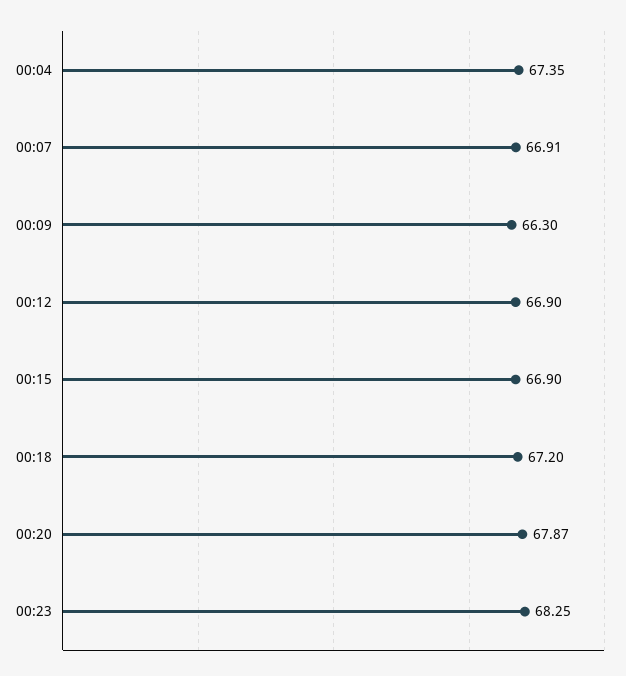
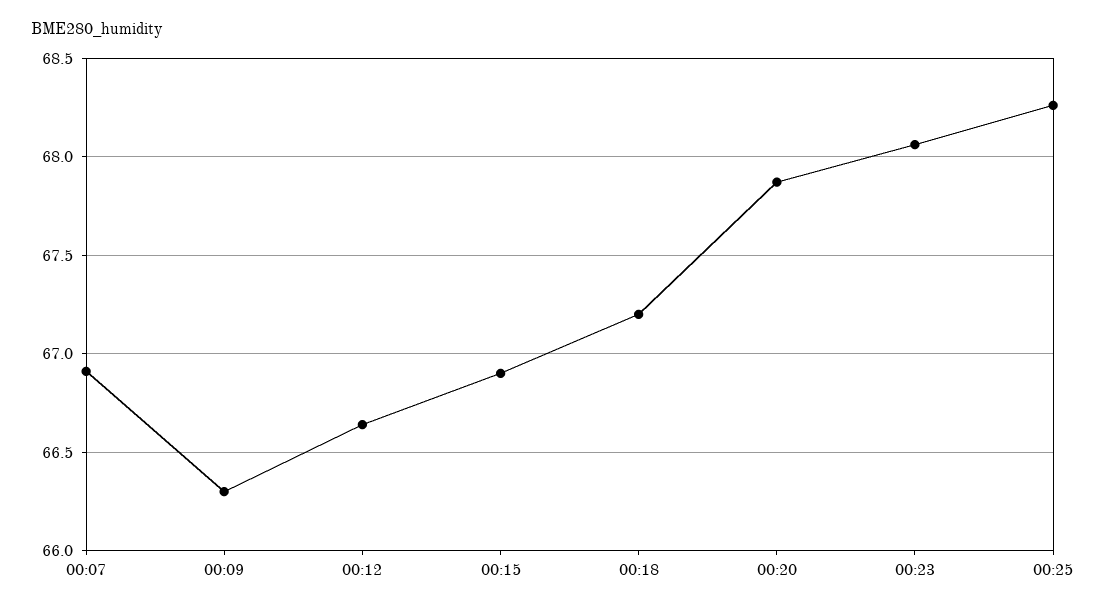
00:04: 67.35 -> none
00:12: 66.9 -> 66.65
00:23: 68.25 -> 68.05
00:25: none -> 68.25

